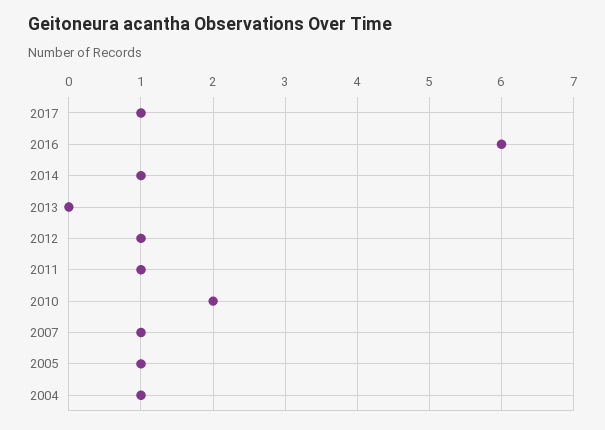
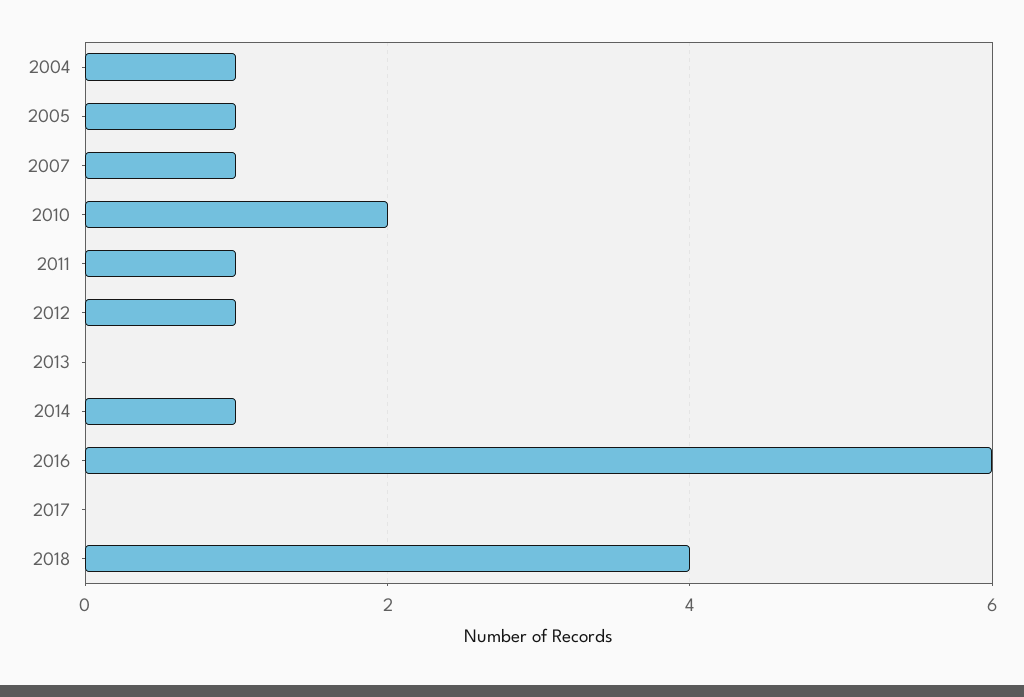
2017: 1 -> 0
2018: none -> 4

